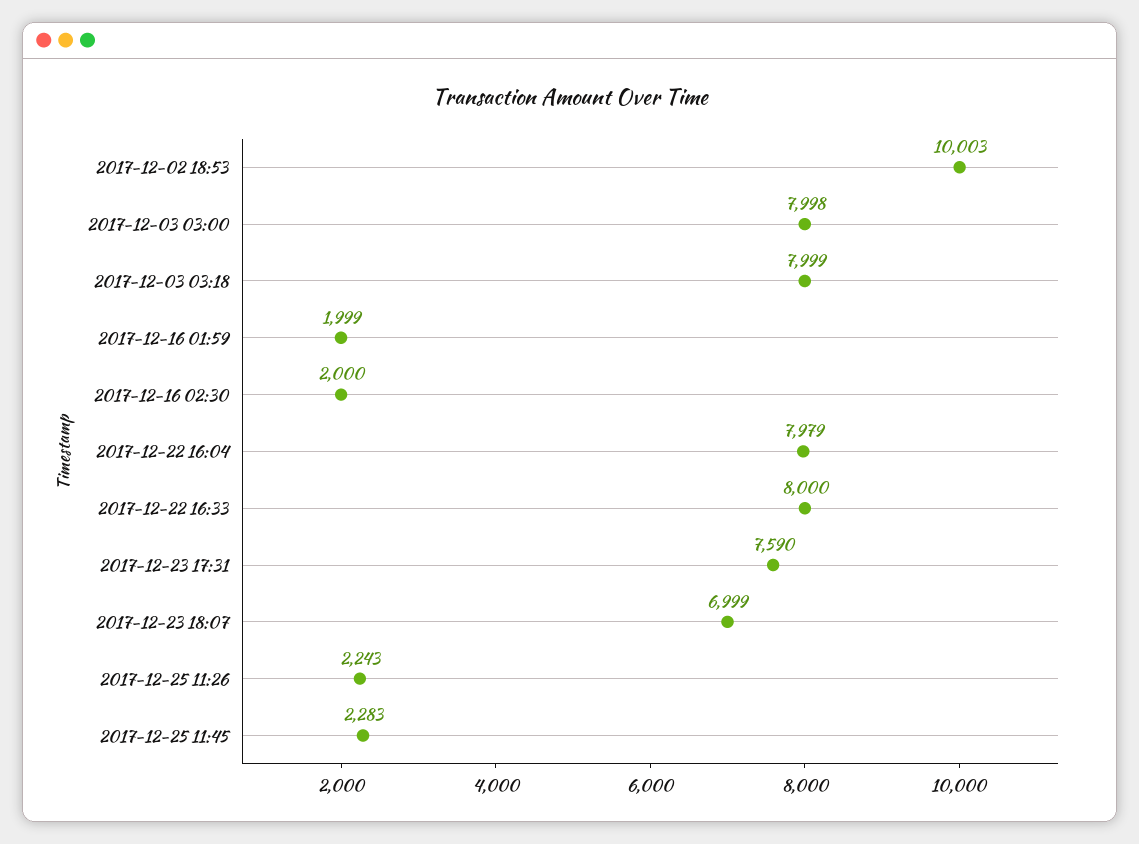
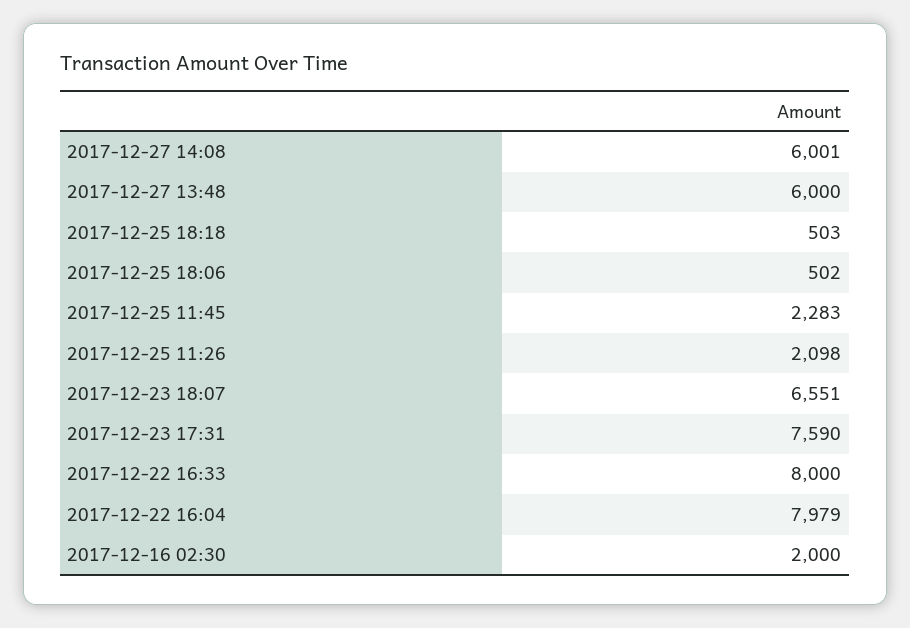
2017-12-02 18:53: 10003 -> none
2017-12-03 03:00: 7998 -> none
2017-12-03 03:18: 7999 -> none
2017-12-16 01:59: 1999 -> none
2017-12-23 18:07: 6999 -> 6551
2017-12-25 11:26: 2243 -> 2098
2017-12-27 14:08: none -> 6001
2017-12-27 13:48: none -> 6000
2017-12-25 18:18: none -> 503
2017-12-25 18:06: none -> 502

